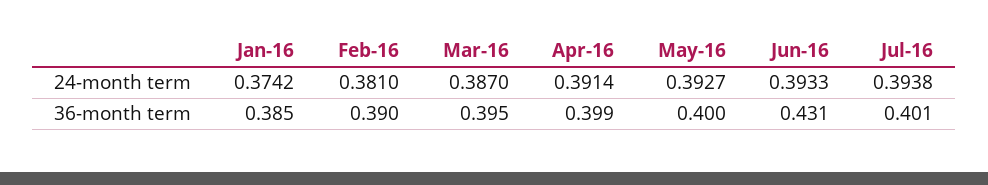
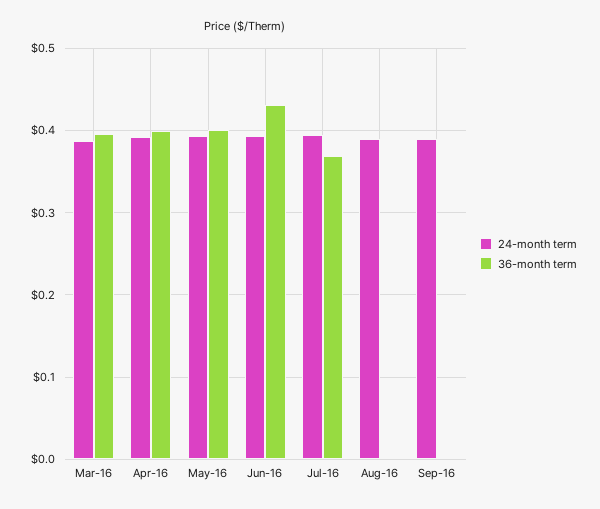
24-month term, Jan-16: 0.3742 -> none
24-month term, Feb-16: 0.381 -> none
36-month term, Jan-16: 0.385 -> none
36-month term, Feb-16: 0.39 -> none
36-month term, Jul-16: 0.401 -> 0.37
24-month term, Aug-16: none -> 0.39
36-month term, Aug-16: none -> 0
24-month term, Sep-16: none -> 0.39
36-month term, Sep-16: none -> 0

